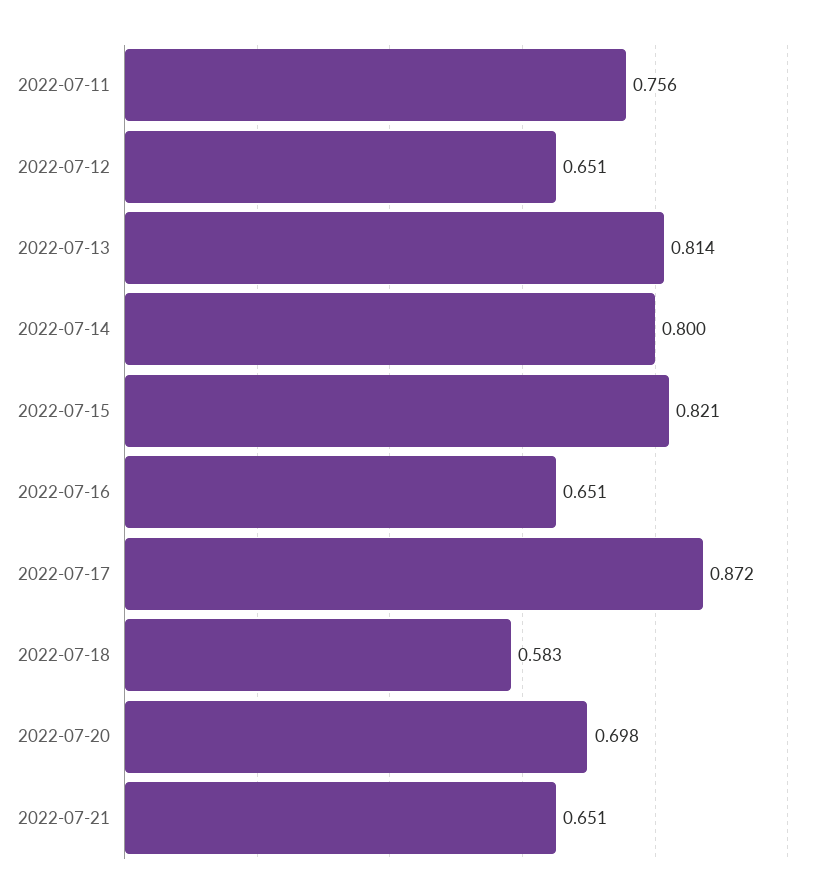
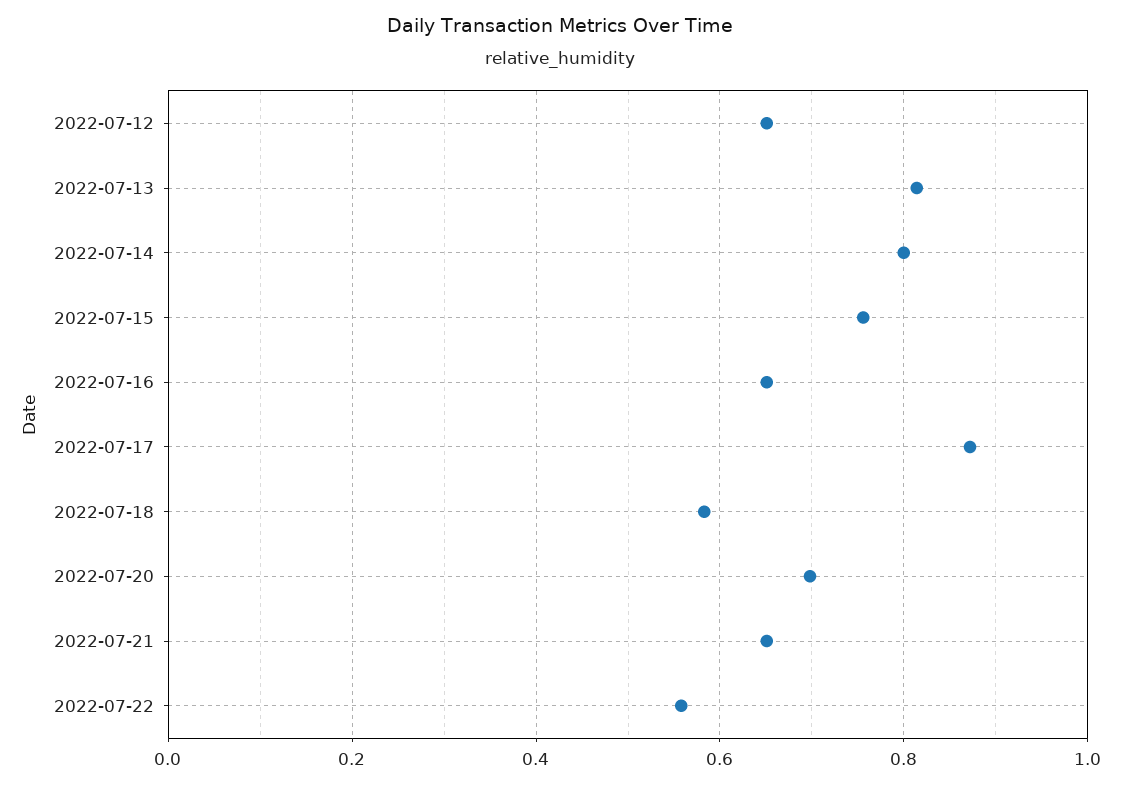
2022-07-11: 0.756 -> none
2022-07-15: 0.821 -> 0.76
2022-07-22: none -> 0.56

